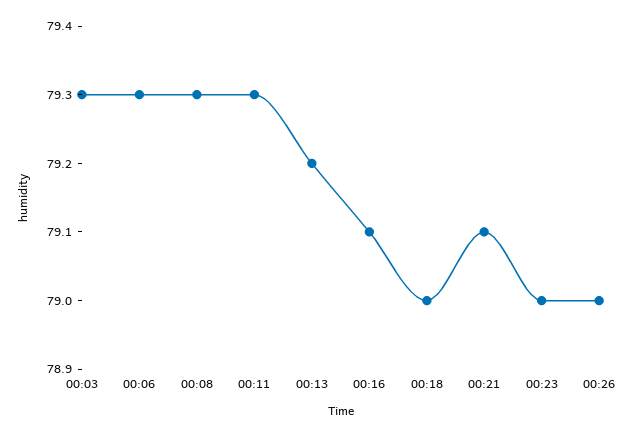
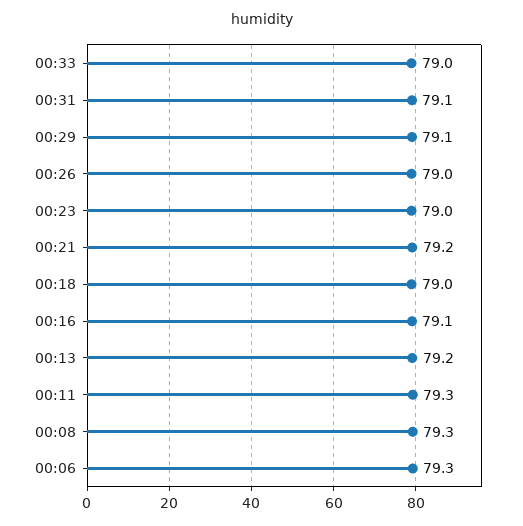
00:03: 79.3 -> none
00:21: 79.1 -> 79.2
00:33: none -> 79
00:31: none -> 79.1
00:29: none -> 79.1

